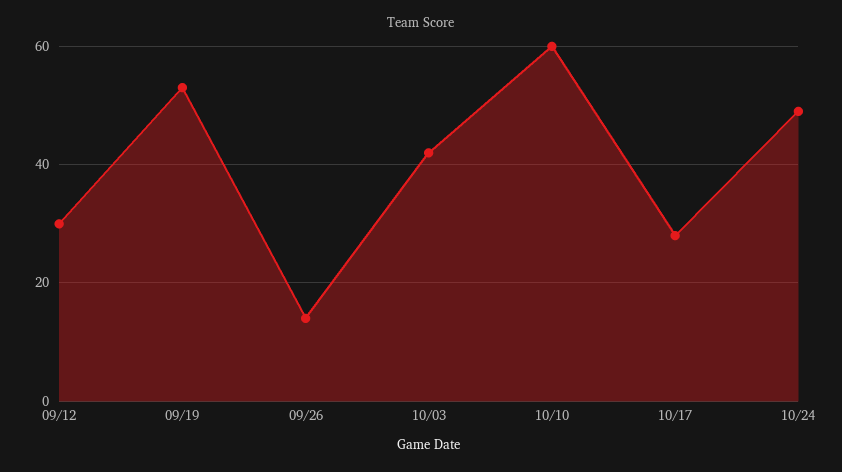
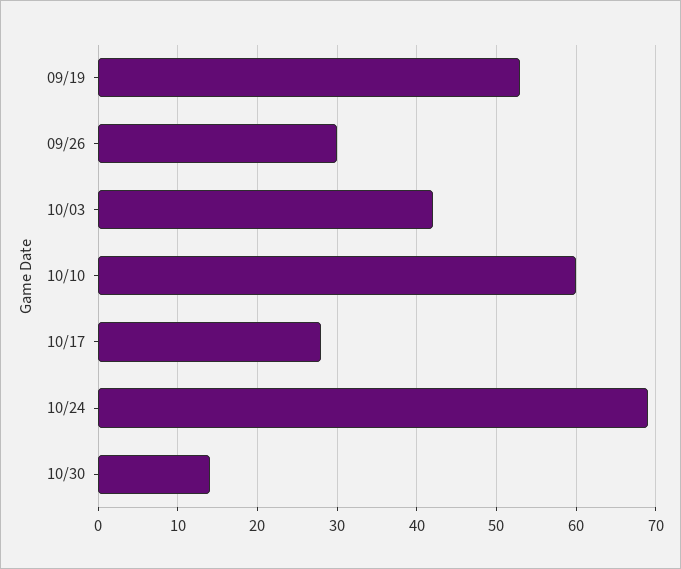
09/12: 30 -> none
09/26: 15 -> 30
10/24: 50 -> 69
10/30: none -> 14

